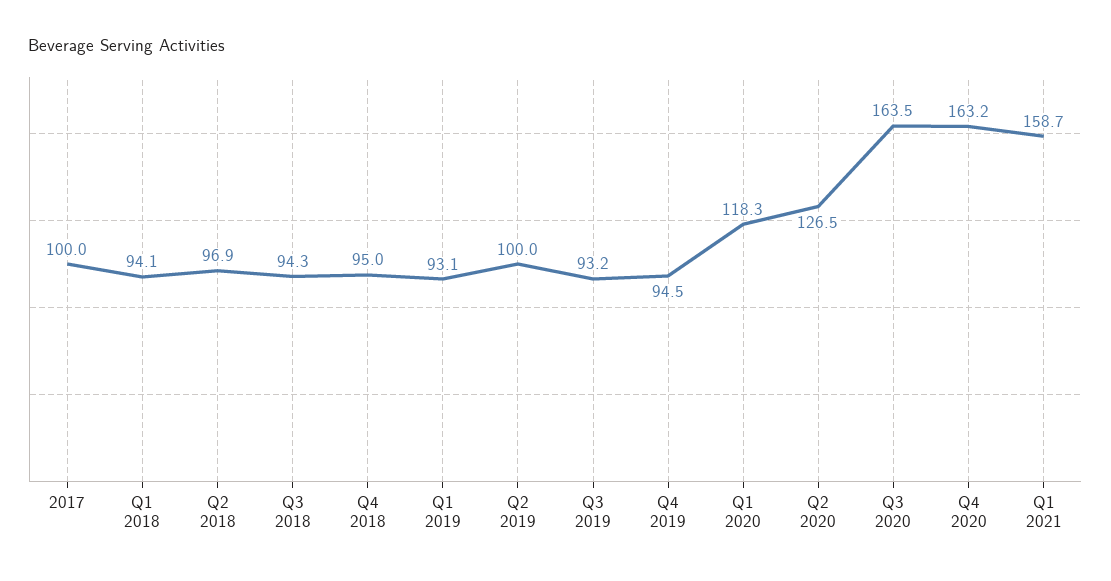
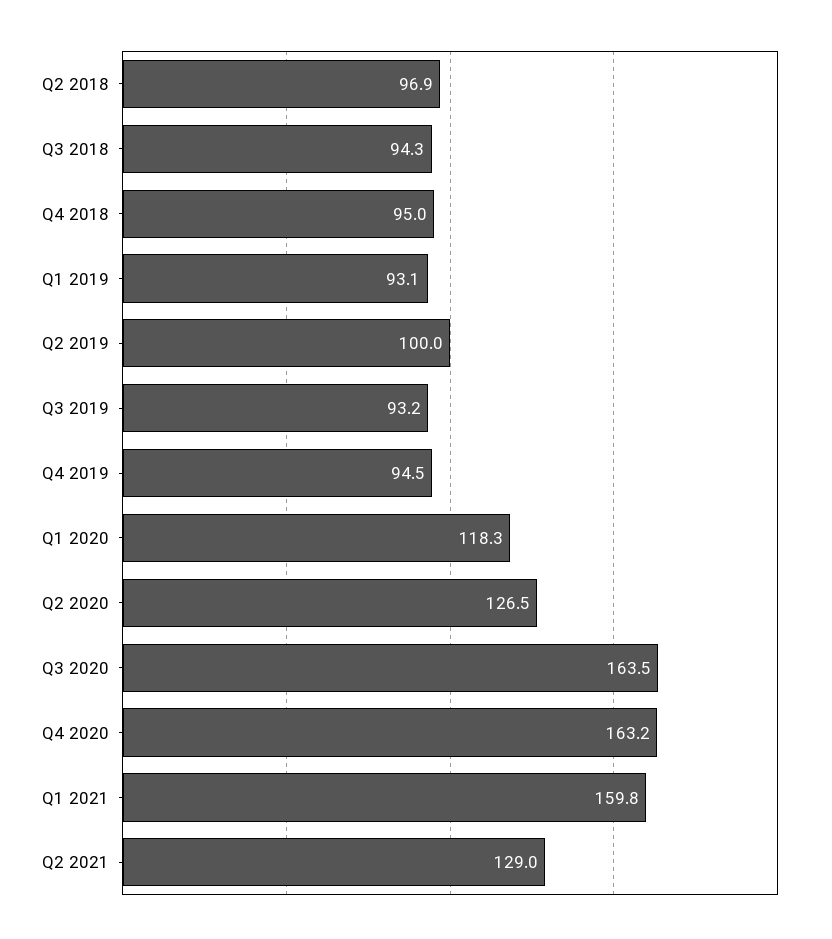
2017: 100 -> none
Q1 2018: 94.1 -> none
Q1 2021: 158.7 -> 159.8
Q2 2021: none -> 129

